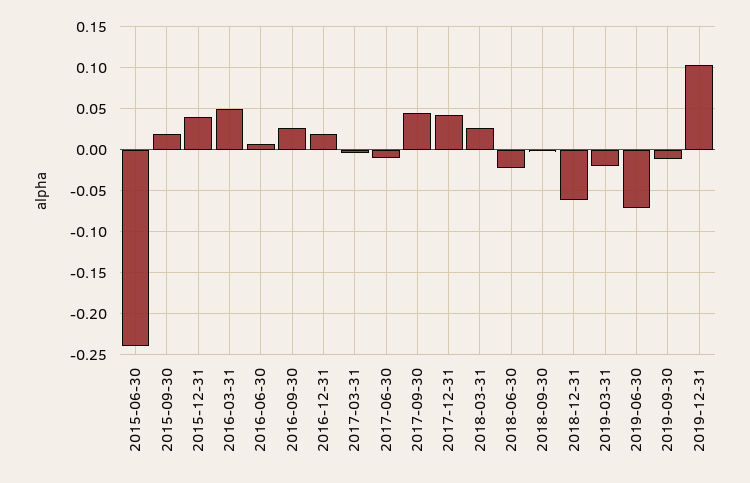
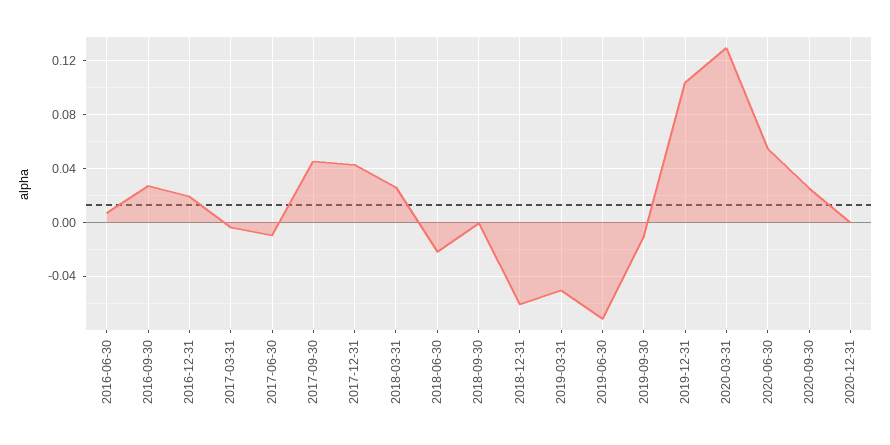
2015-06-30: -0.24 -> none
2015-09-30: 0.02 -> none
2015-12-31: 0.04 -> none
2016-03-31: 0.05 -> none
2019-03-31: -0.02 -> -0.05
2020-03-31: none -> 0.13
2020-06-30: none -> 0.055
2020-09-30: none -> 0.025
2020-12-31: none -> 0

